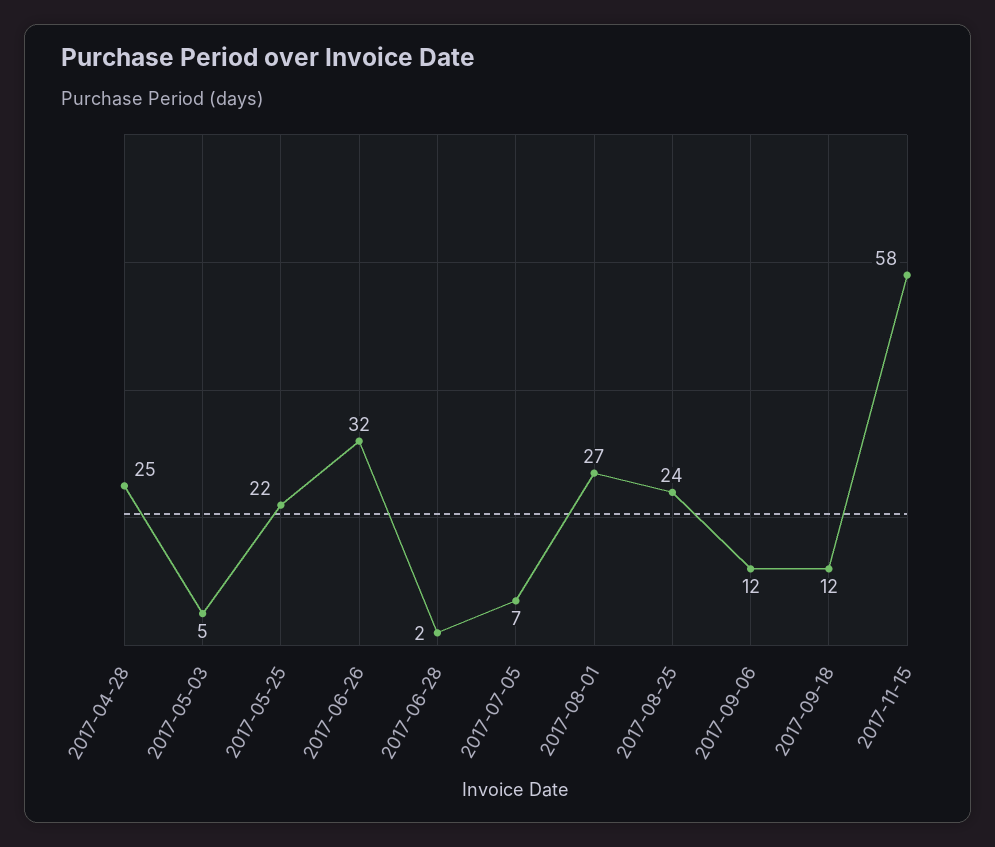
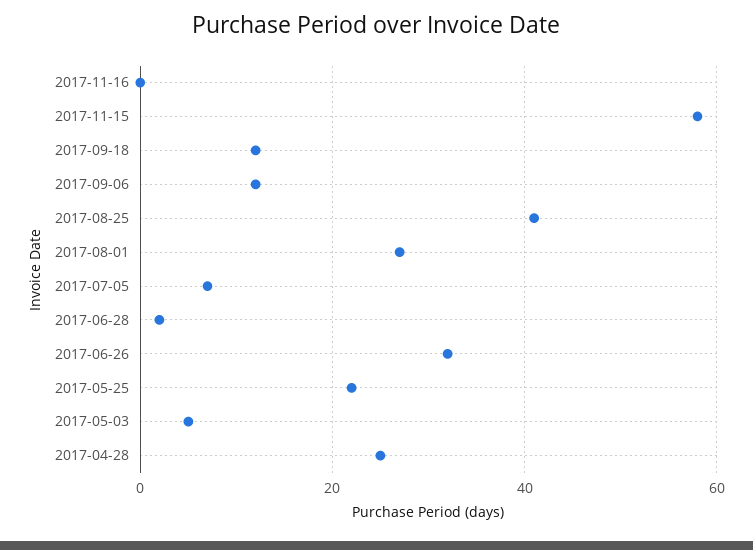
2017-08-25: 24 -> 40
2017-11-16: none -> 0

